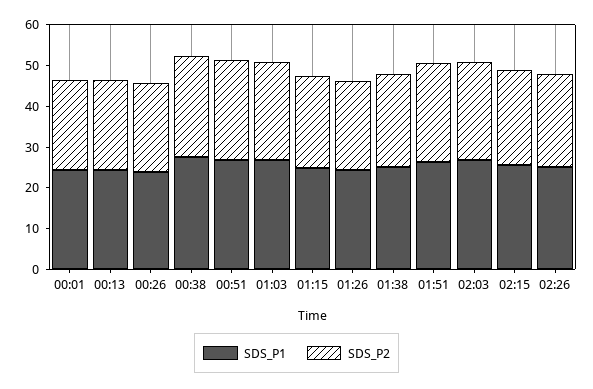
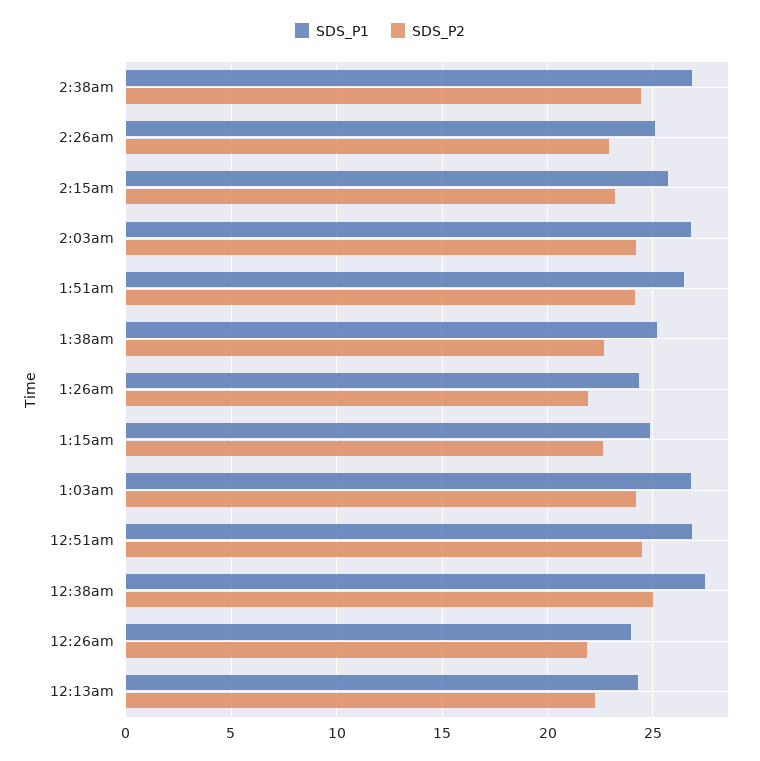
SDS_P1, 00:01: 24 -> none
SDS_P2, 00:01: 22 -> none
SDS_P1, 2:38am: none -> 27
SDS_P2, 2:38am: none -> 24.5

